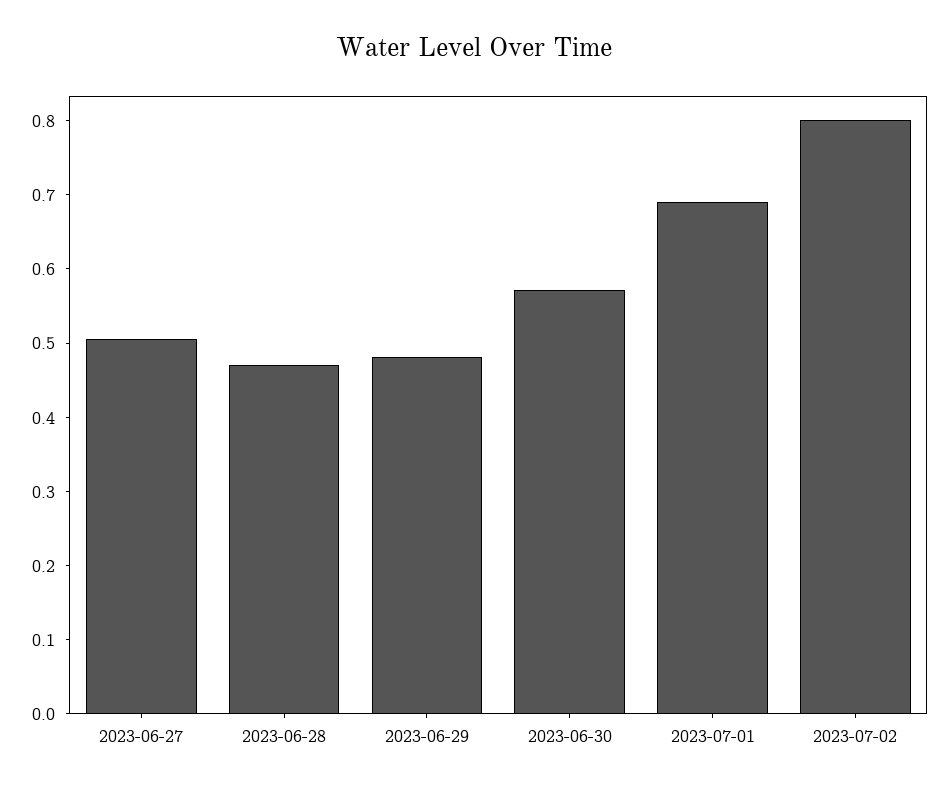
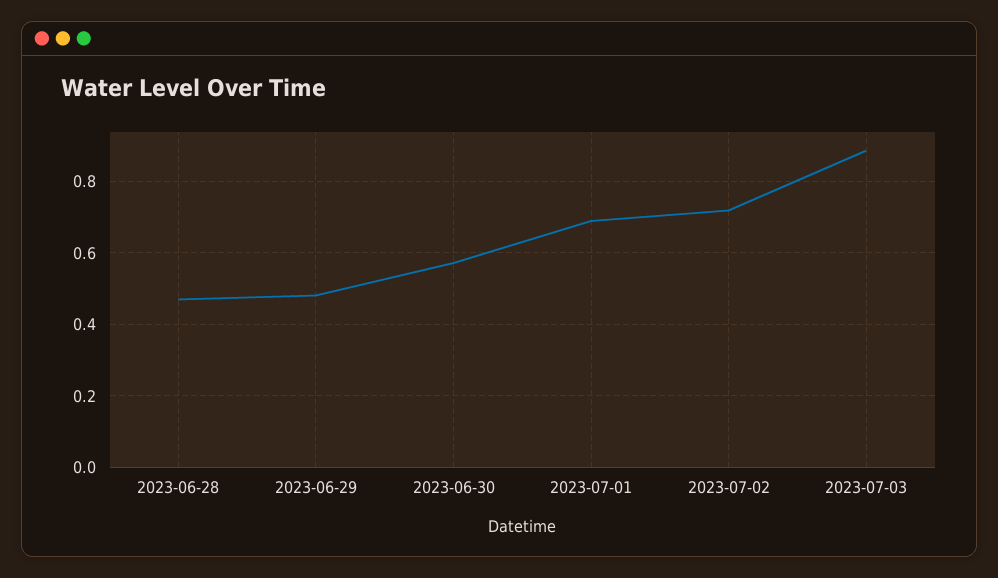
2023-06-27: 0.5 -> none
2023-07-02: 0.8 -> 0.72
2023-07-03: none -> 0.88

